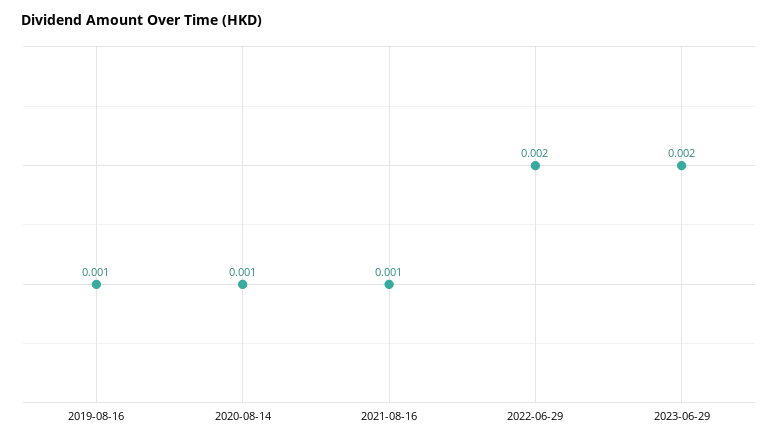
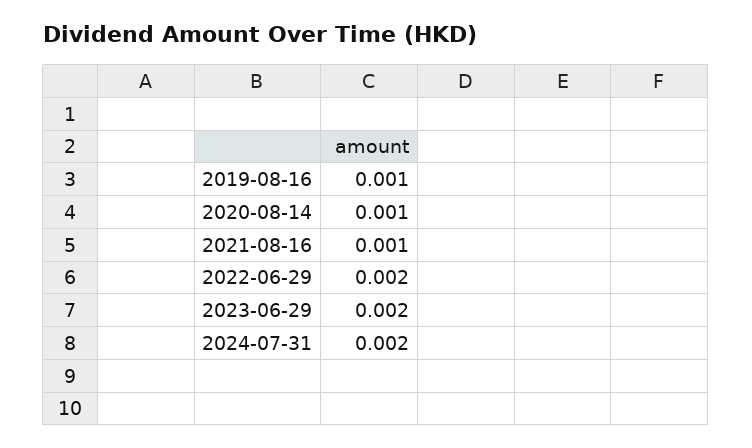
2024-07-31: none -> 0.002

